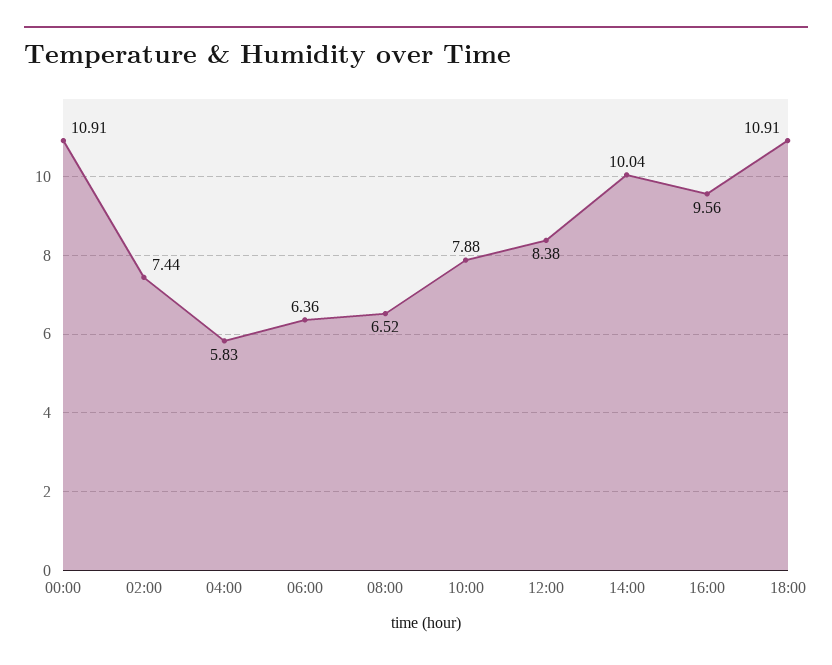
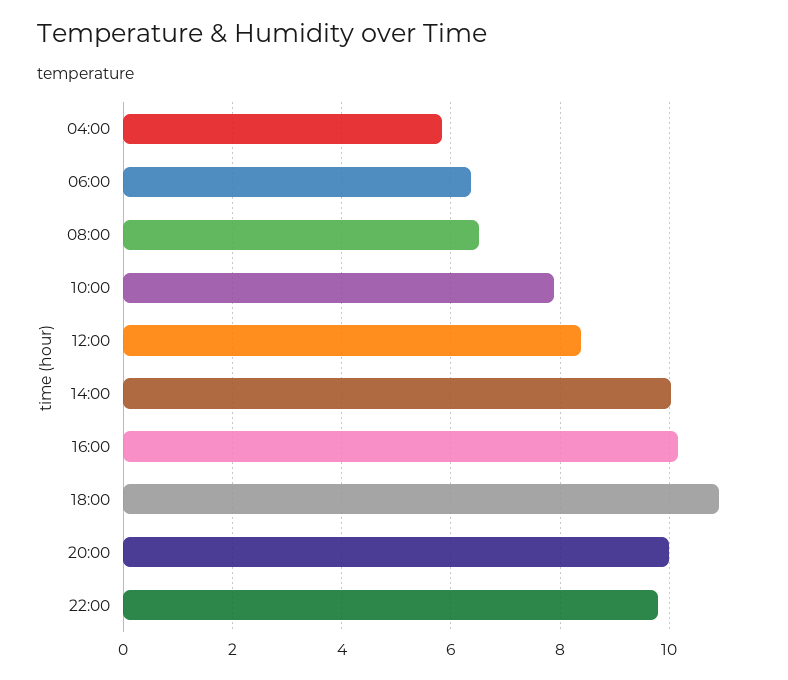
00:00: 10.91 -> none
02:00: 7.44 -> none
16:00: 9.56 -> 10.2
20:00: none -> 10
22:00: none -> 9.8

